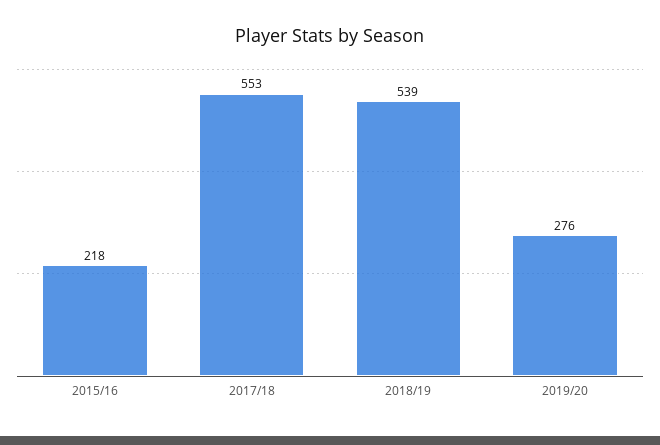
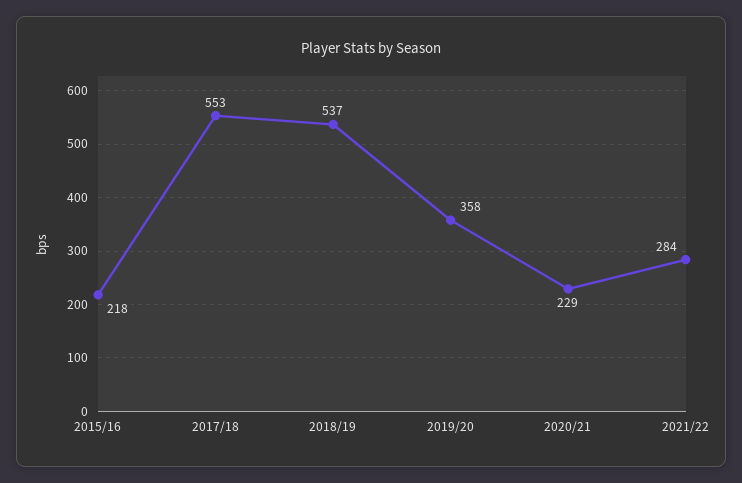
2018/19: 539 -> 537
2019/20: 276 -> 358
2020/21: none -> 229
2021/22: none -> 284

